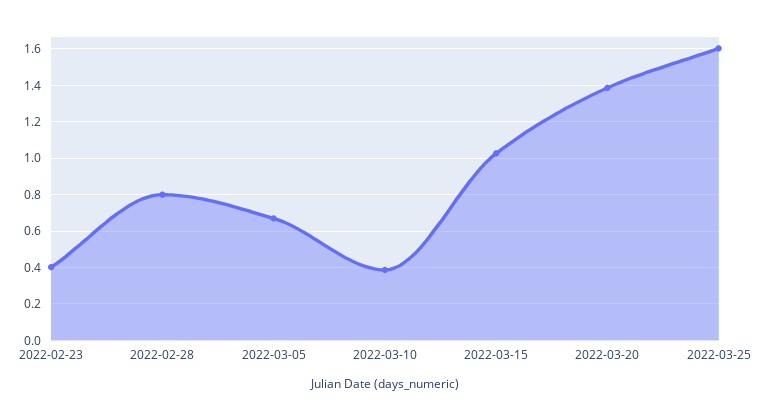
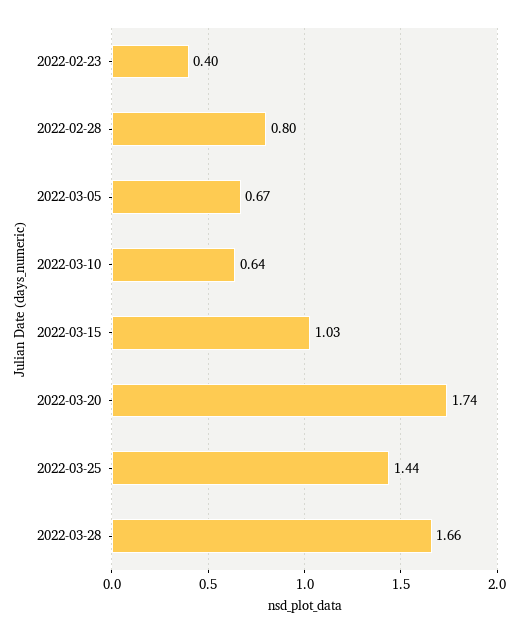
2022-03-10: 0.4 -> 0.64
2022-03-20: 1.4 -> 1.74
2022-03-25: 1.6 -> 1.44
2022-03-28: none -> 1.66

